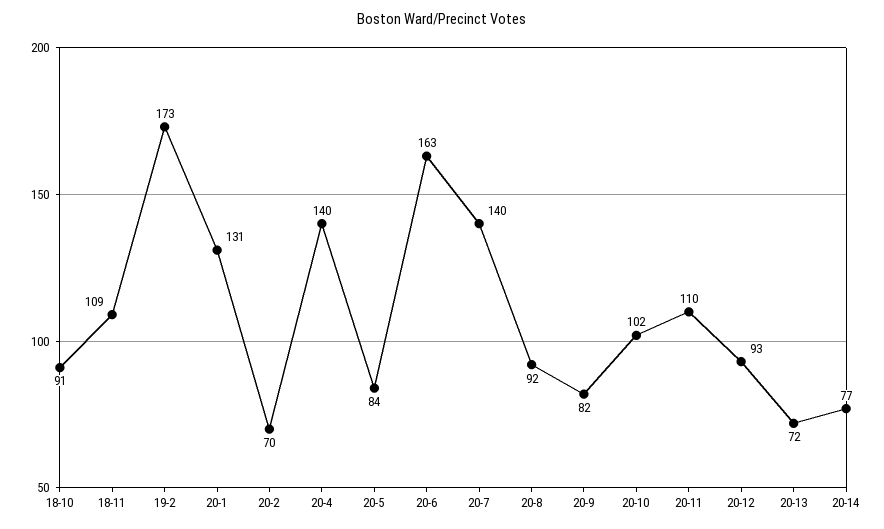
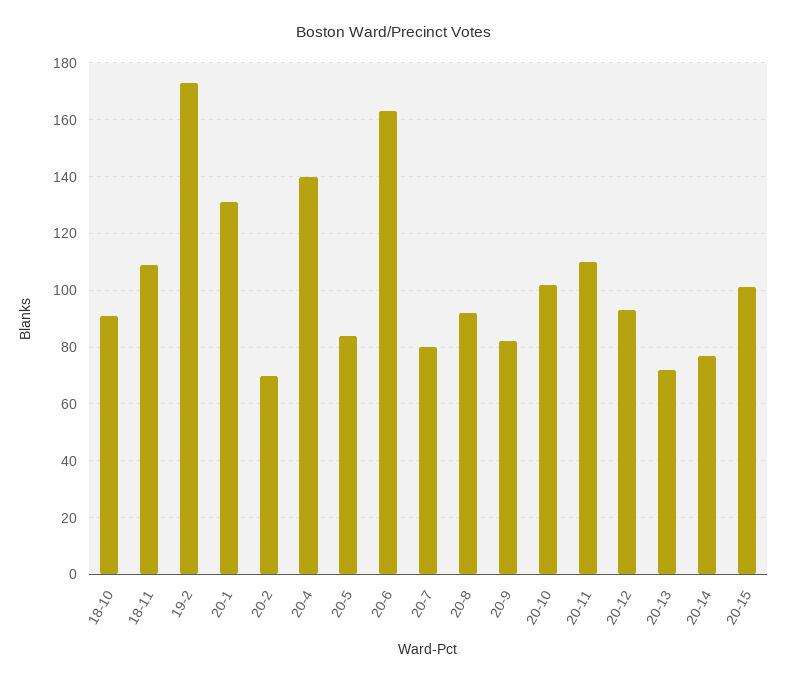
20-7: 140 -> 80
20-15: none -> 100

